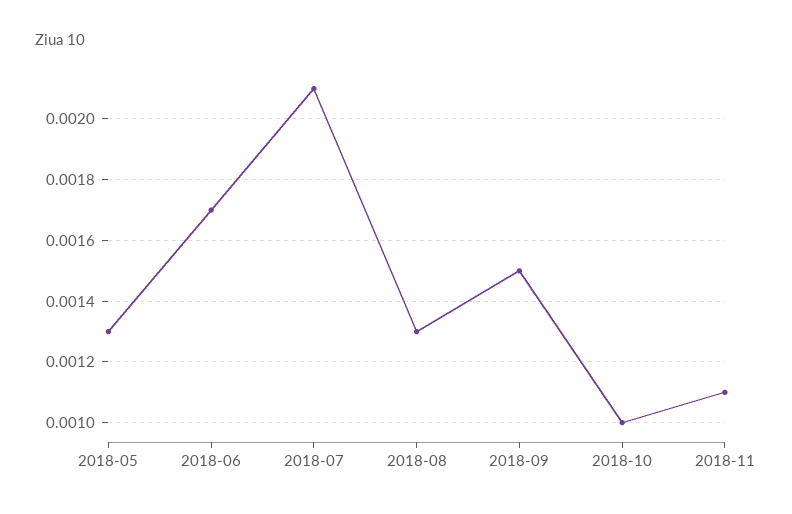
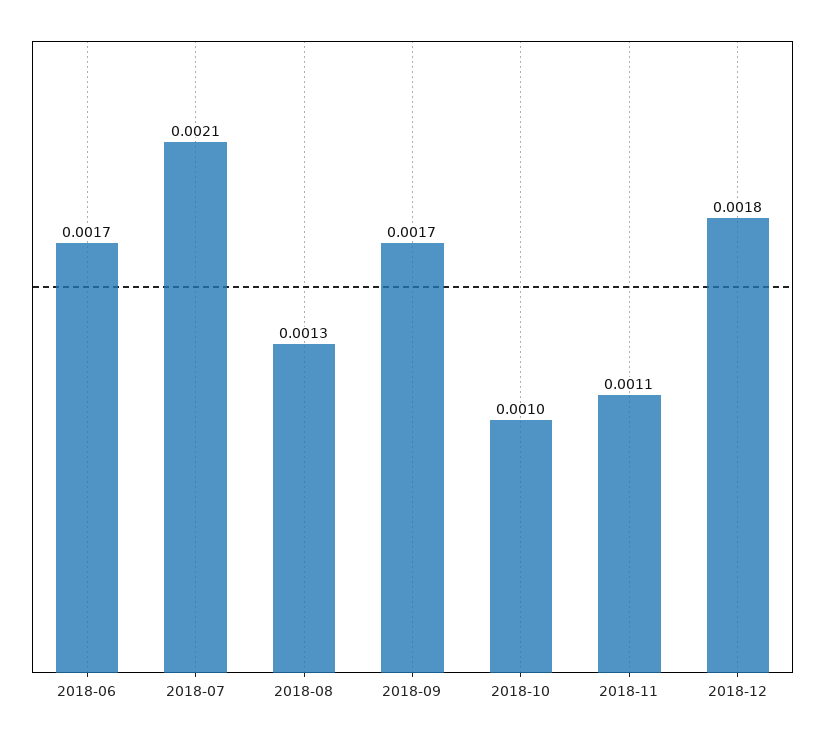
2018-05: 0.0013 -> none
2018-09: 0.0015 -> 0.0017
2018-12: none -> 0.0018

